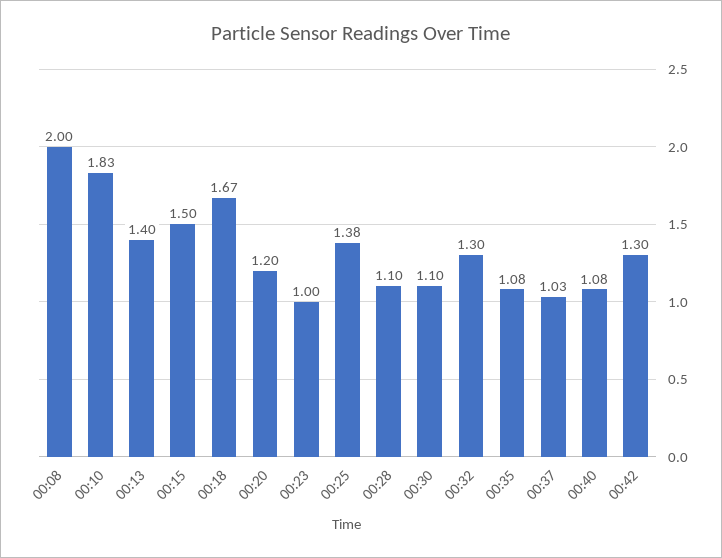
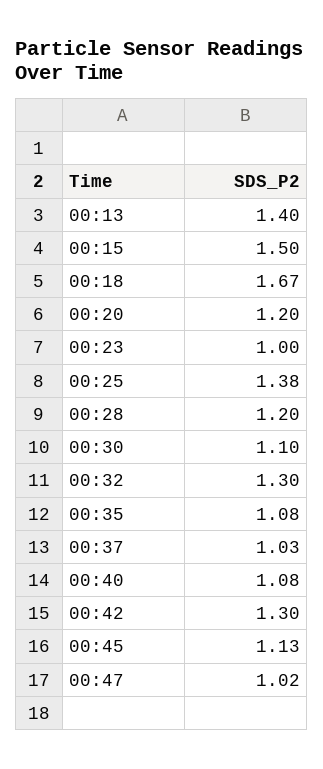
00:08: 2 -> none
00:10: 1.83 -> none
00:28: 1.1 -> 1.2
00:45: none -> 1.13
00:47: none -> 1.02

